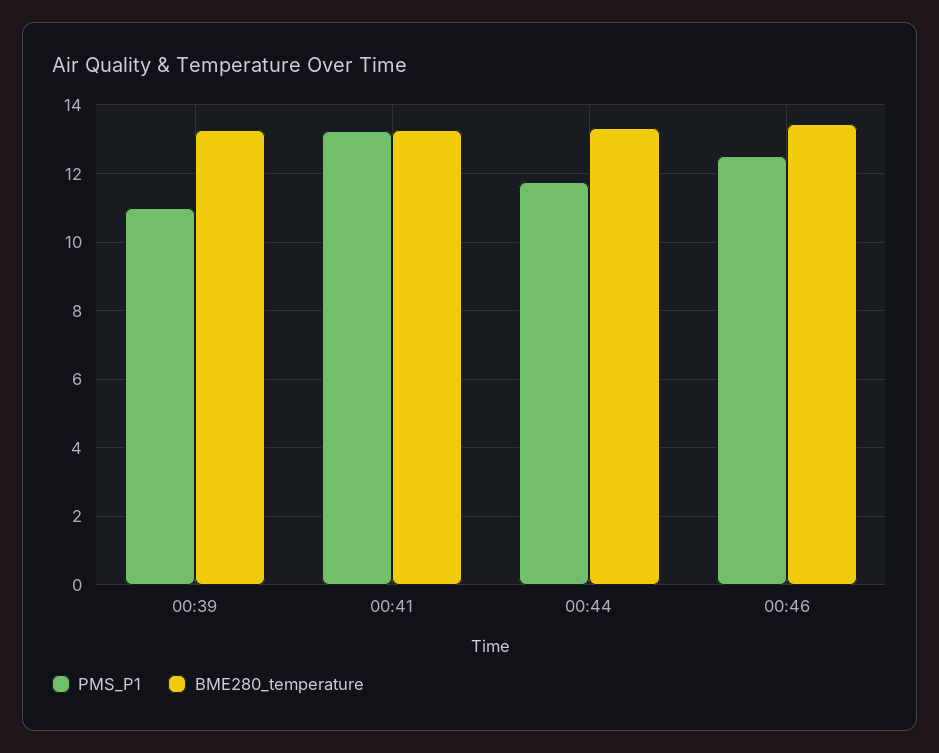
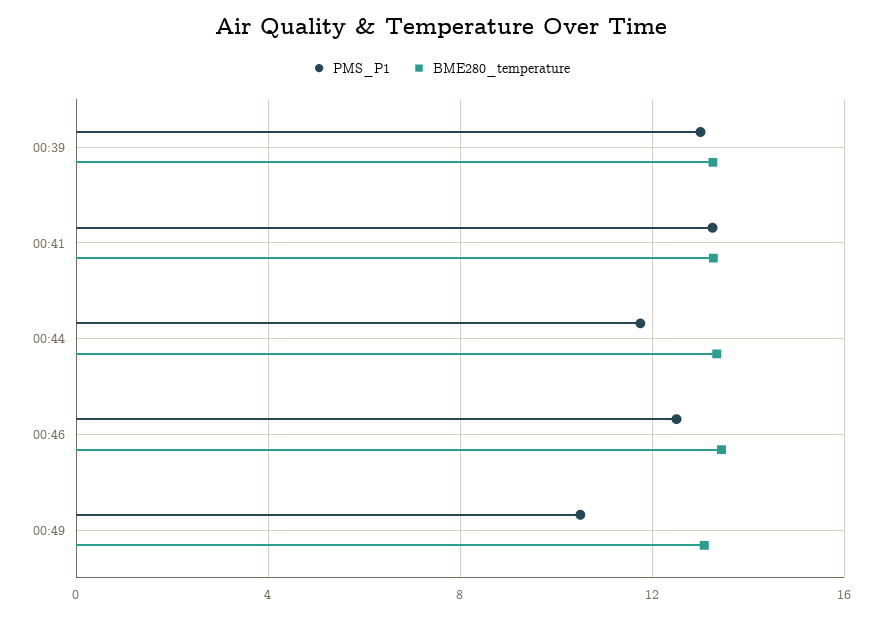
PMS_P1, 00:39: 11 -> 13
PMS_P1, 00:49: none -> 10.5
BME280_temperature, 00:49: none -> 13

